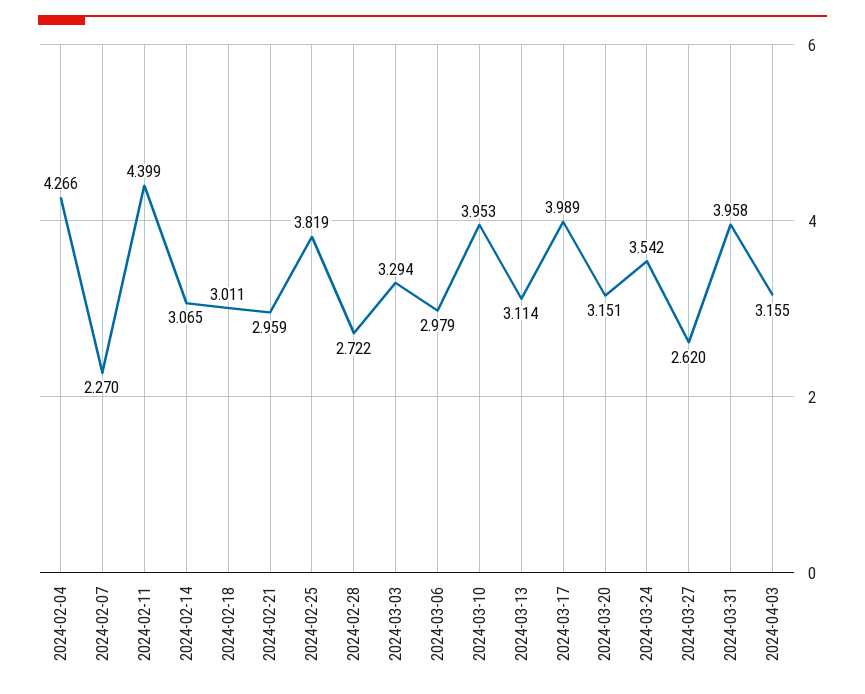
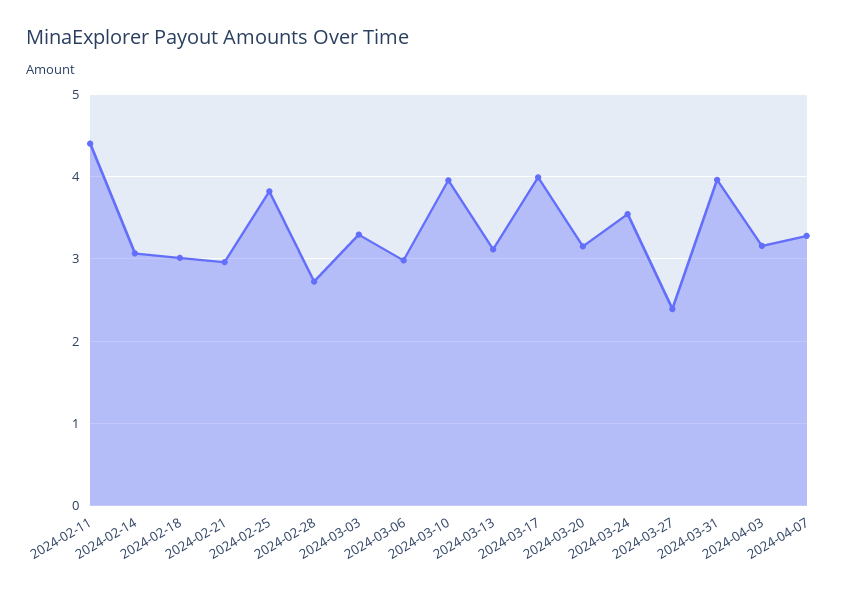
2024-02-04: 4.266 -> none
2024-02-07: 2.27 -> none
2024-03-27: 2.62 -> 2.4
2024-04-07: none -> 3.3

